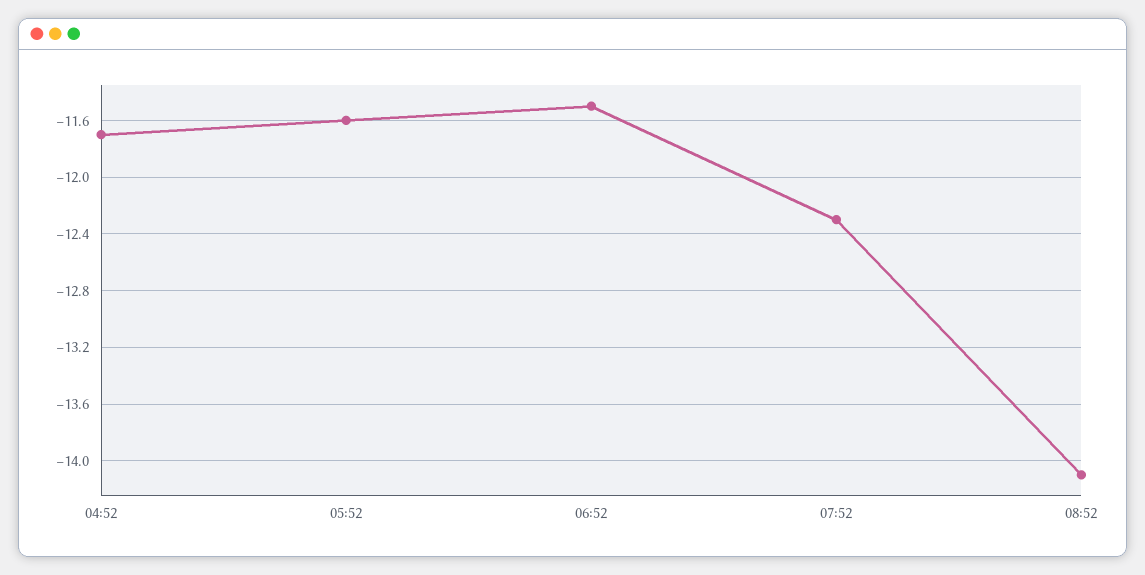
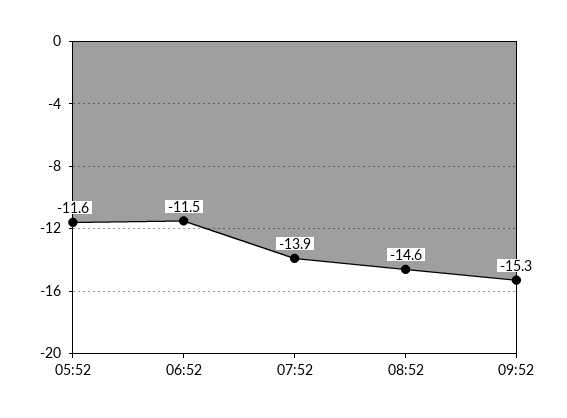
04:52: -11.7 -> none
07:52: -12.3 -> -13.9
08:52: -14.1 -> -14.6
09:52: none -> -15.3

